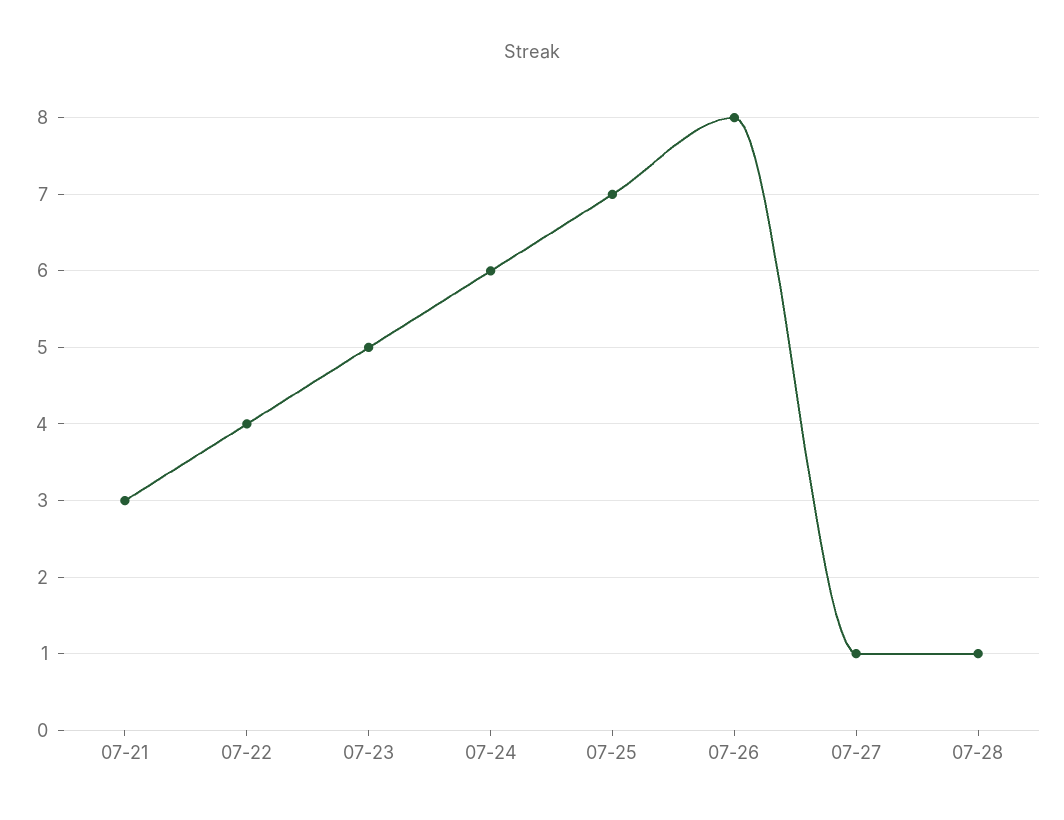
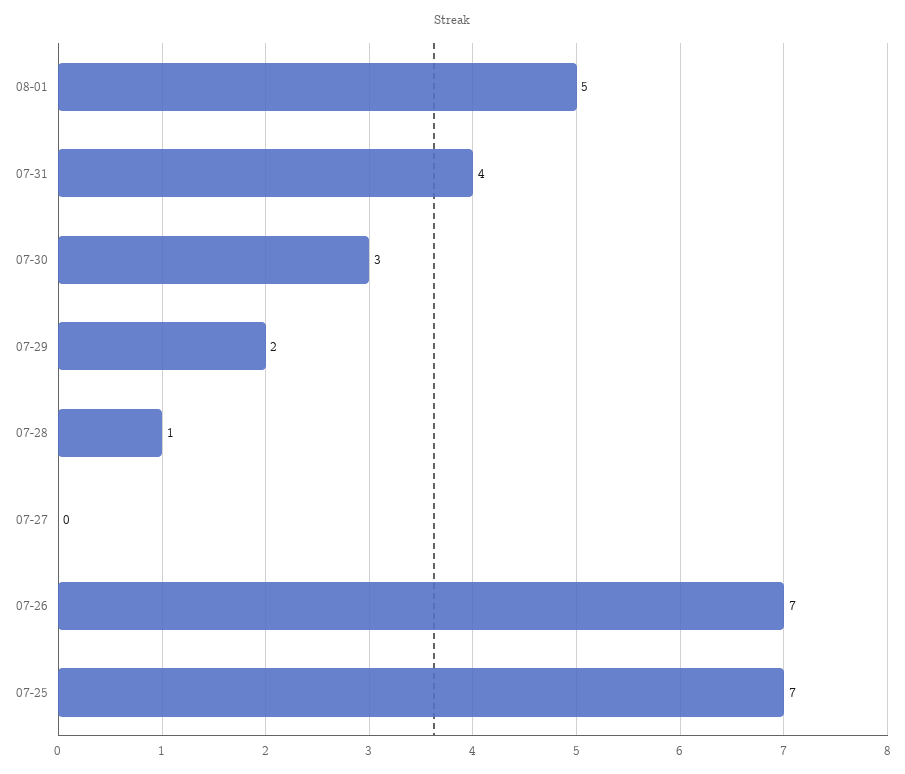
07-21: 3 -> none
07-22: 4 -> none
07-23: 5 -> none
07-24: 6 -> none
07-26: 8 -> 7
07-27: 1 -> 0
08-01: none -> 5
07-31: none -> 4
07-30: none -> 3
07-29: none -> 2

